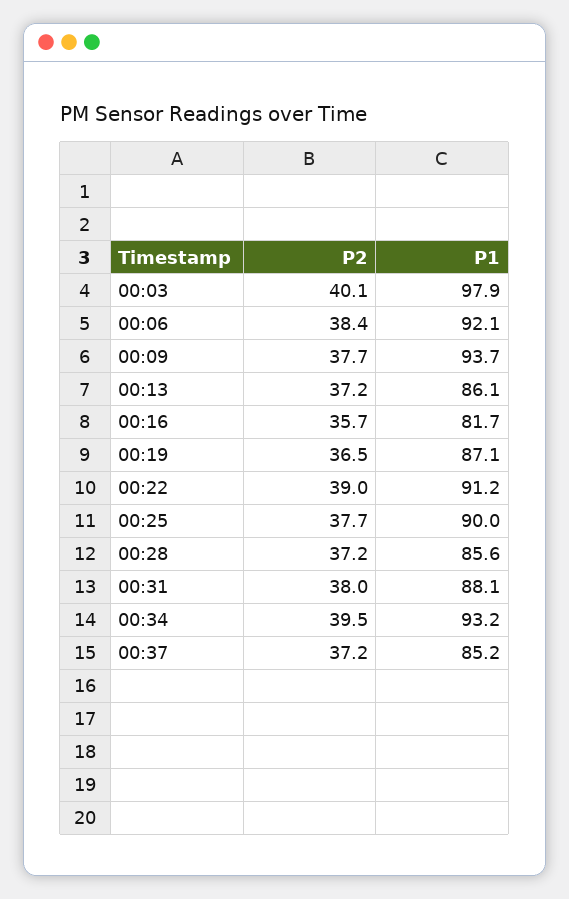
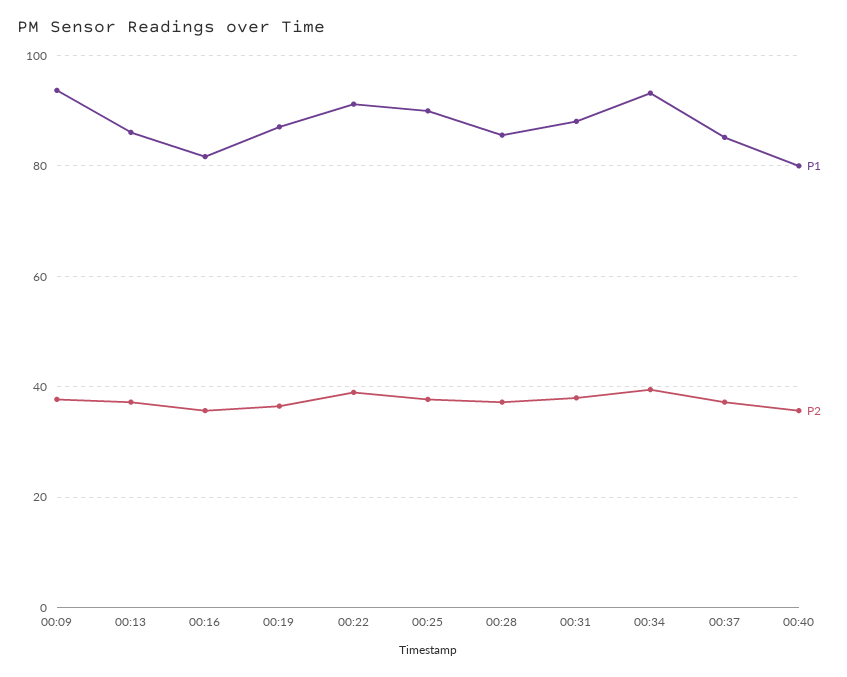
P2, 00:03: 40.1 -> none
P1, 00:03: 97.9 -> none
P2, 00:06: 38.4 -> none
P1, 00:06: 92.1 -> none
P1, 00:40: none -> 80
P2, 00:40: none -> 36

